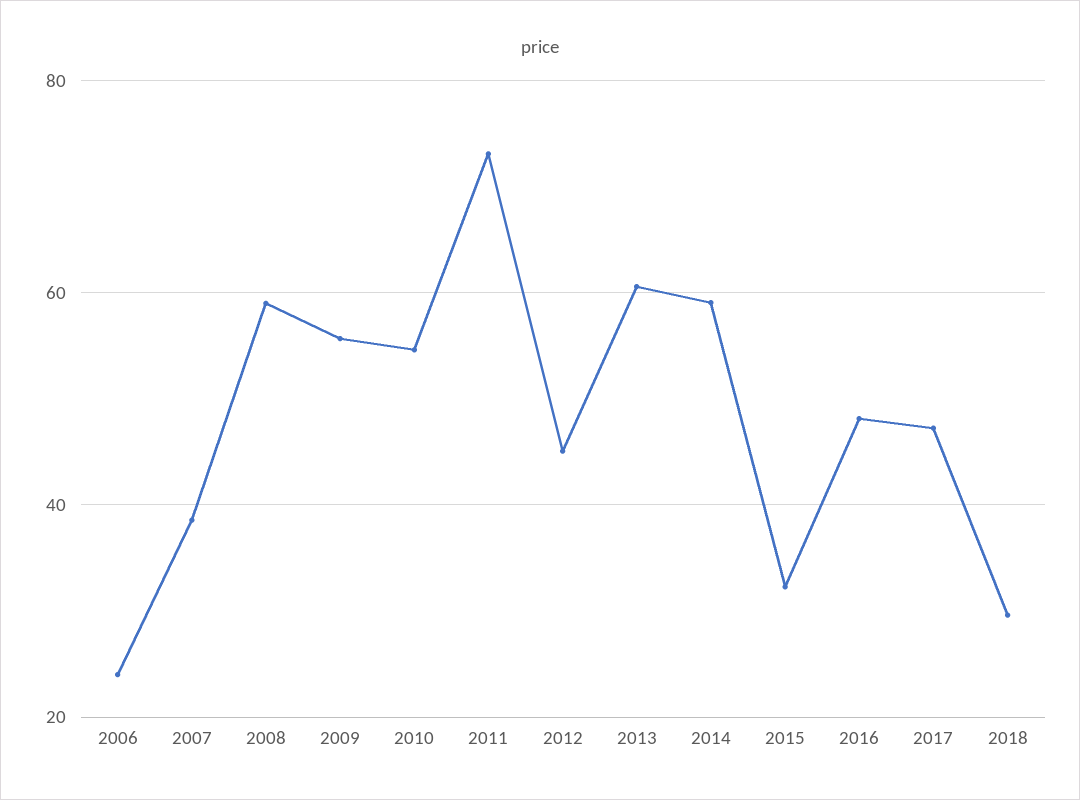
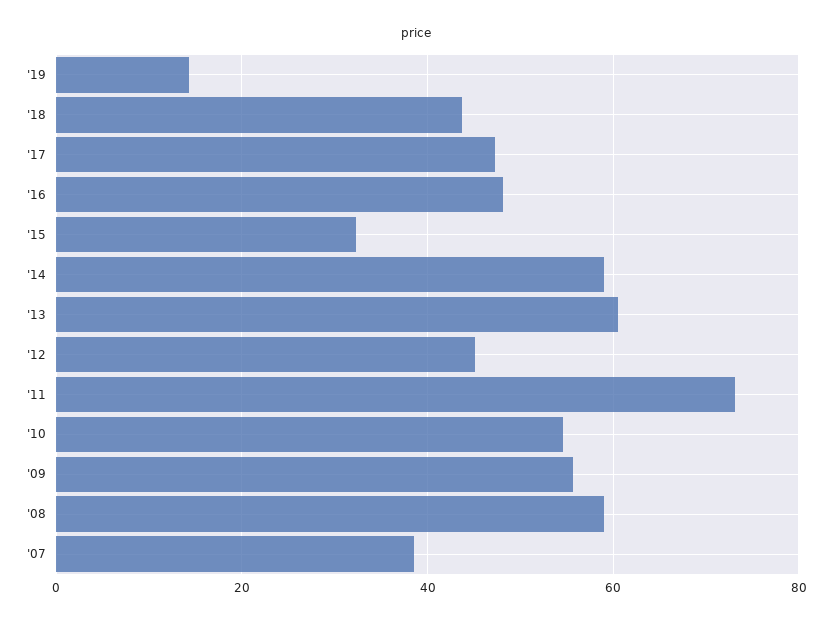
2006: 24 -> none
2018: 30 -> 44
'19: none -> 14

